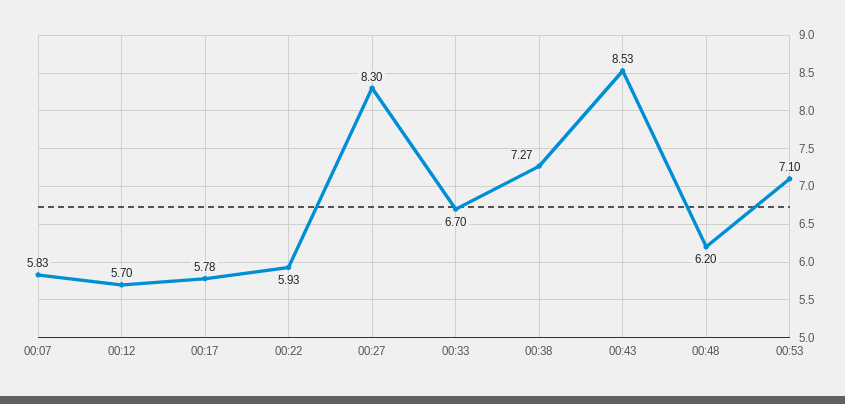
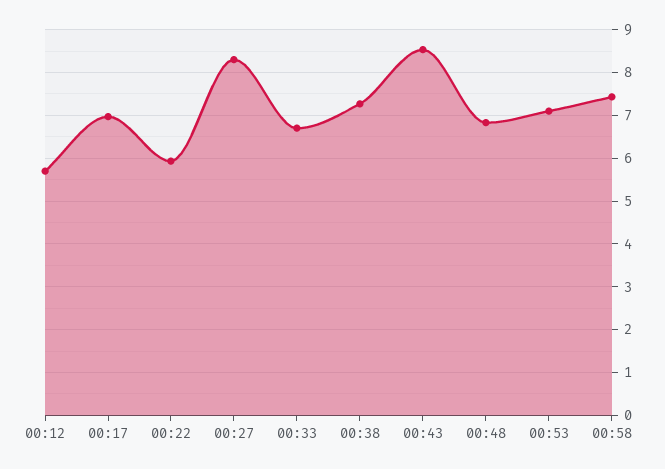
00:07: 5.83 -> none
00:17: 5.78 -> 7
00:48: 6.2 -> 6.8
00:58: none -> 7.4

